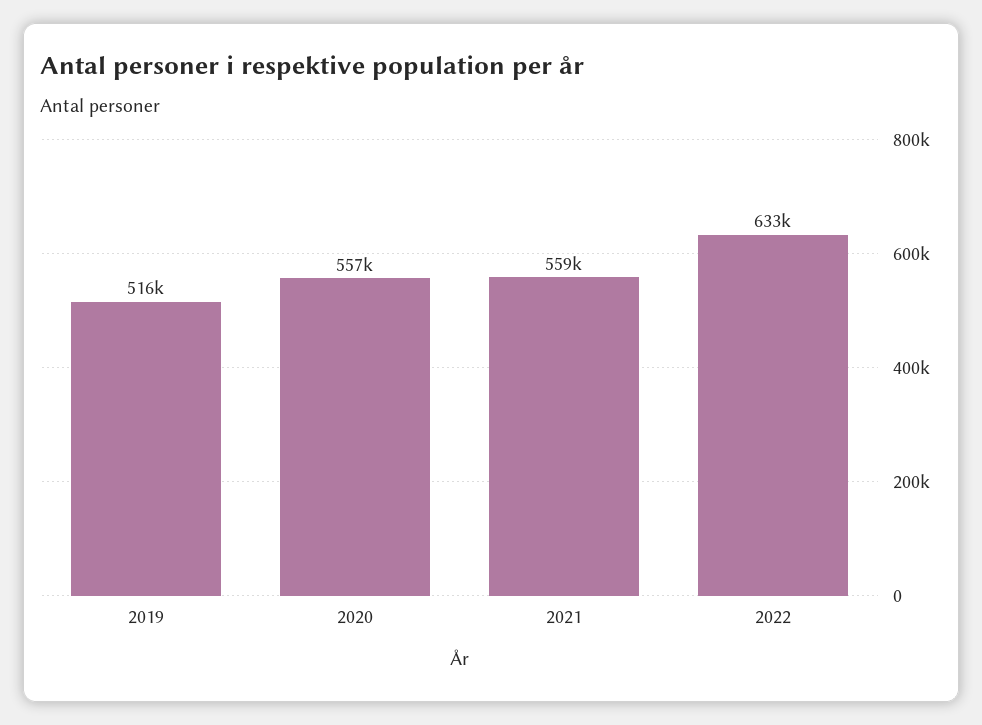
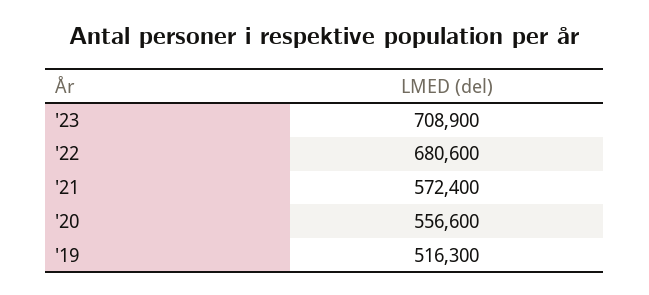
2021: 559000 -> 572400
2022: 633000 -> 680600
'23: none -> 708900

